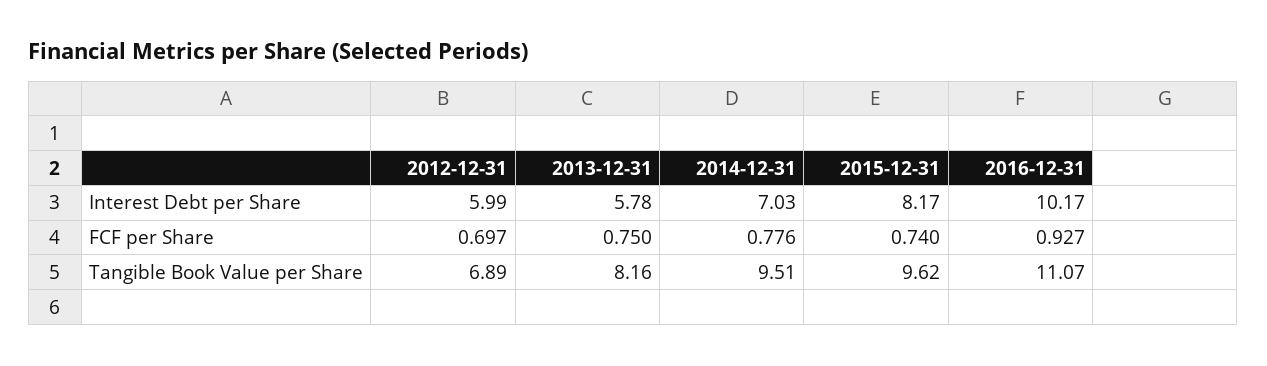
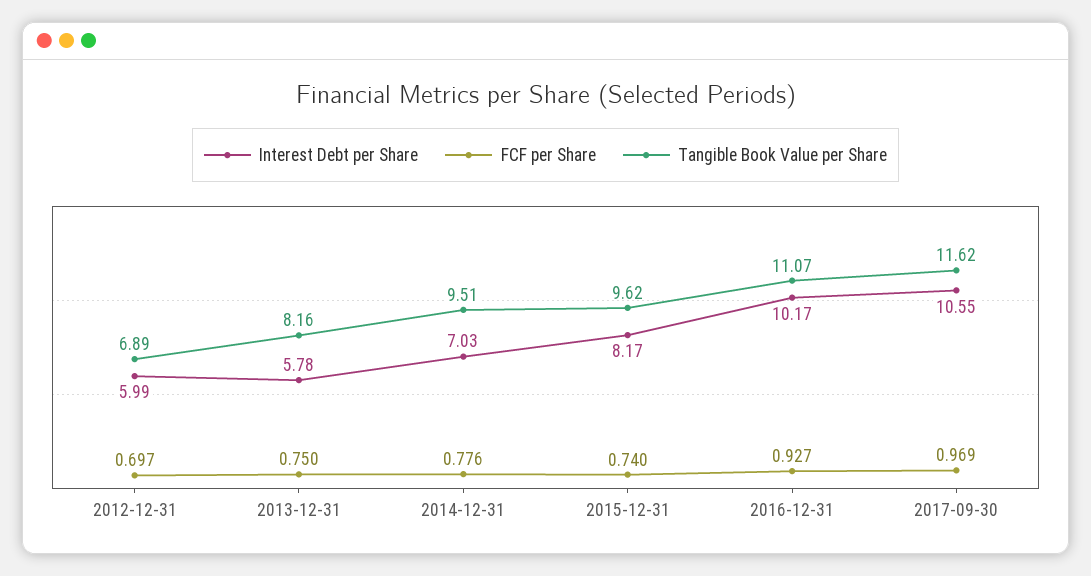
Interest Debt per Share, 2017-09-30: none -> 10.55
FCF per Share, 2017-09-30: none -> 0.969
Tangible Book Value per Share, 2017-09-30: none -> 11.62

